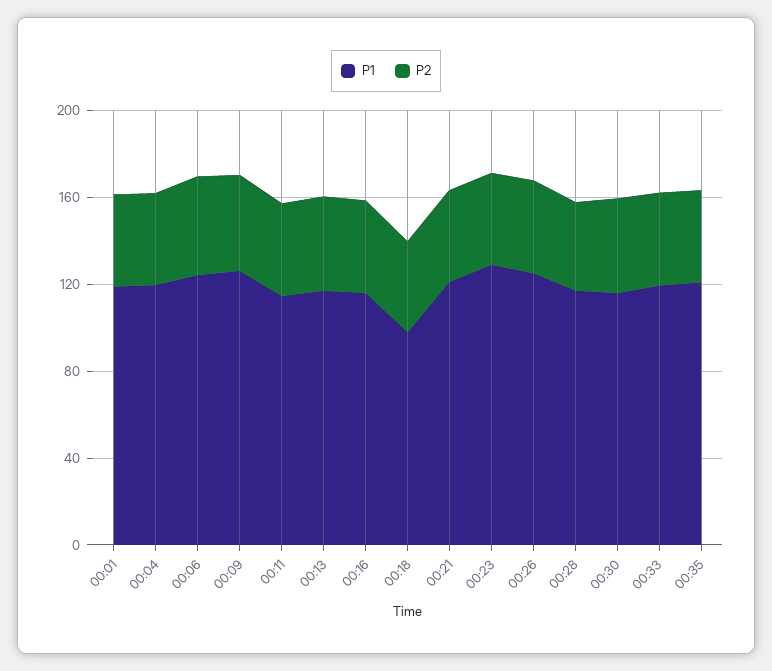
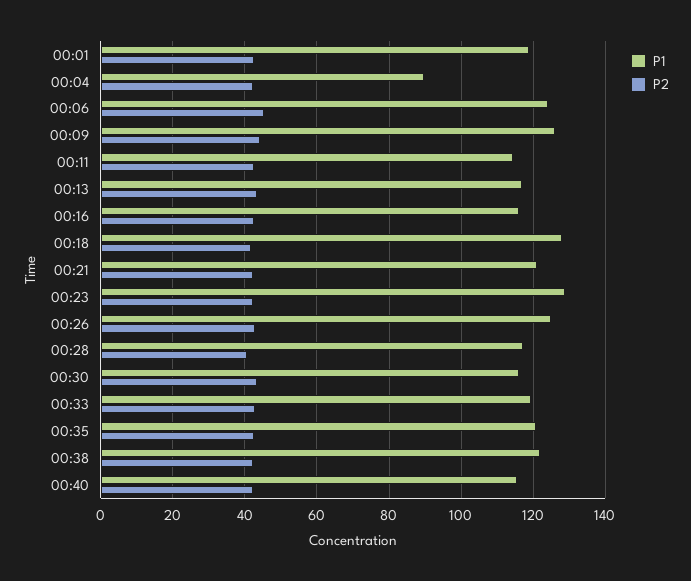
P1, 00:04: 120 -> 90
P1, 00:18: 100 -> 128
P1, 00:38: none -> 122
P2, 00:38: none -> 42
P1, 00:40: none -> 116
P2, 00:40: none -> 42

